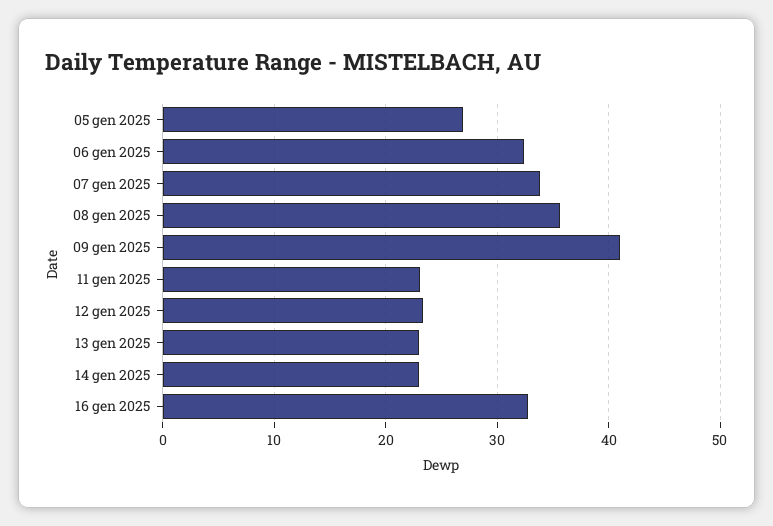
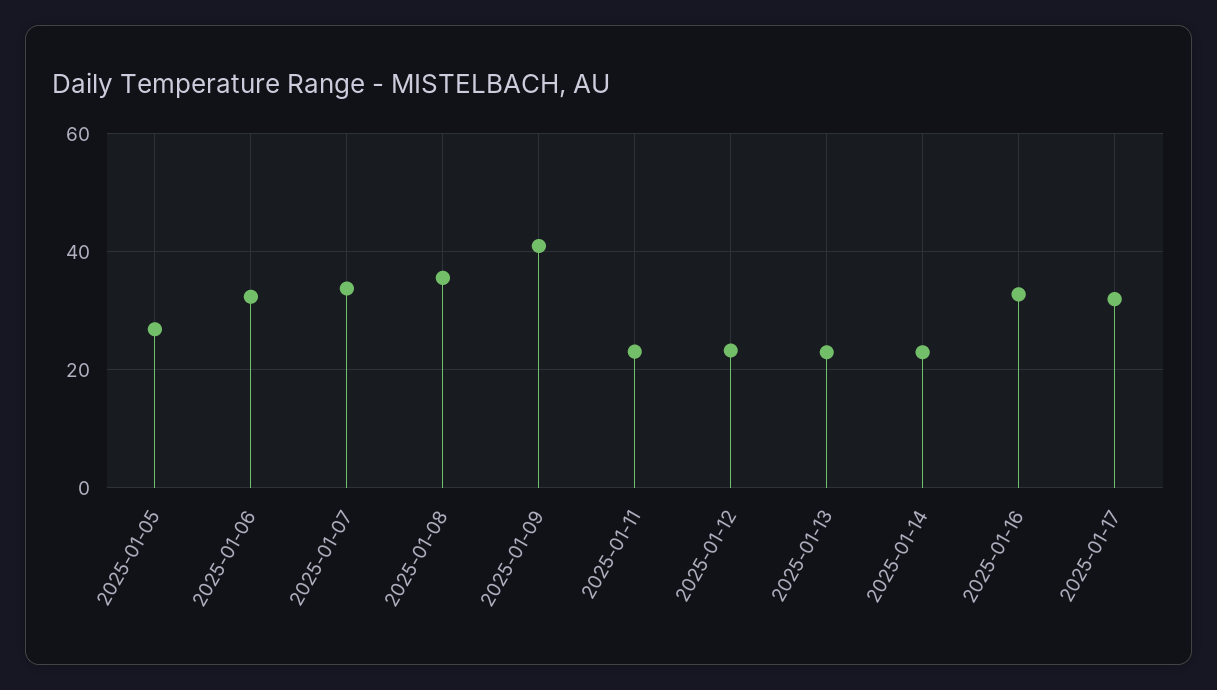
2025-01-17: none -> 32

